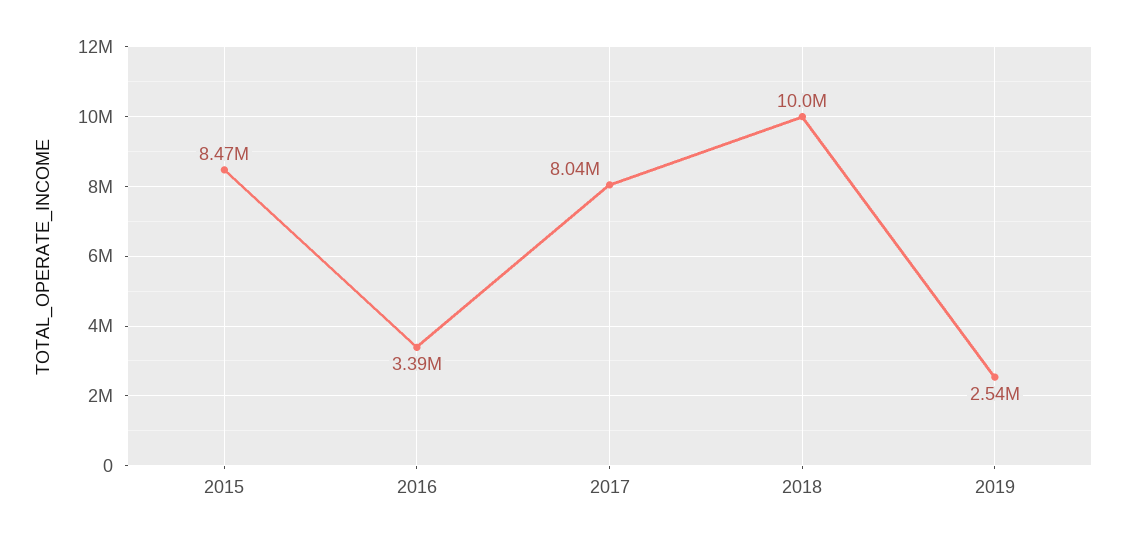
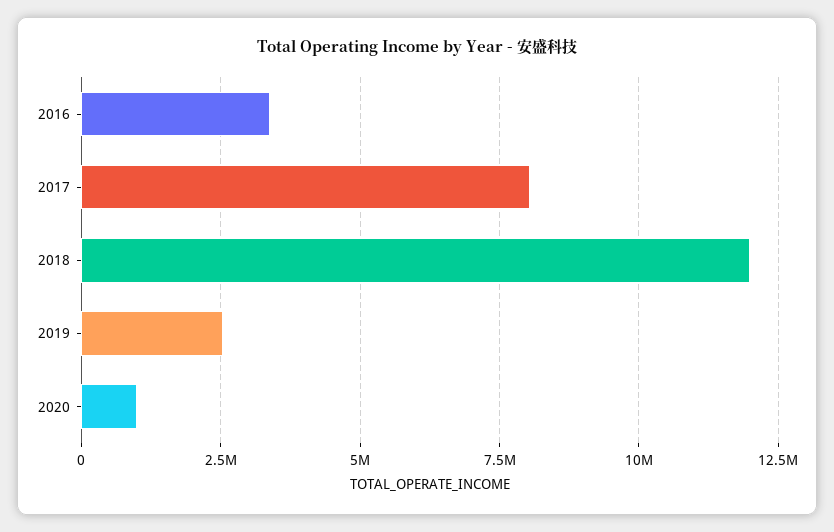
2015: 8470000 -> none
2018: 10000000 -> 12000000
2020: none -> 1000000

